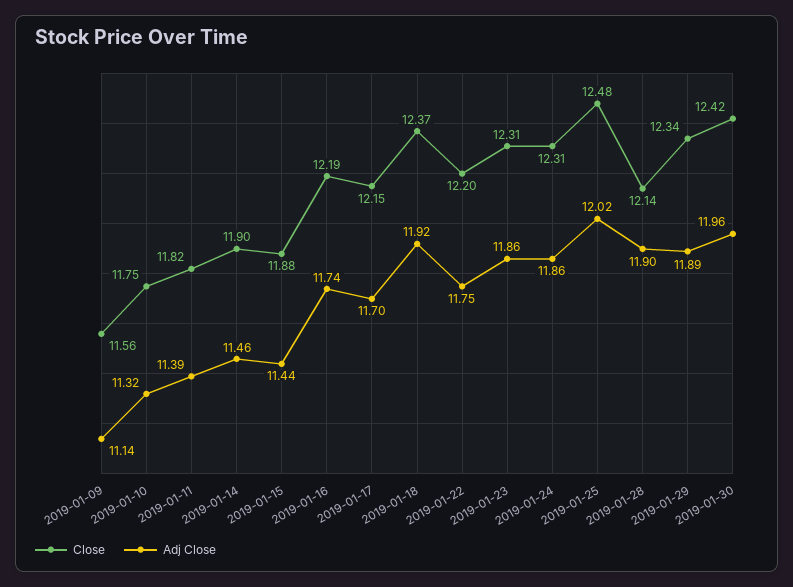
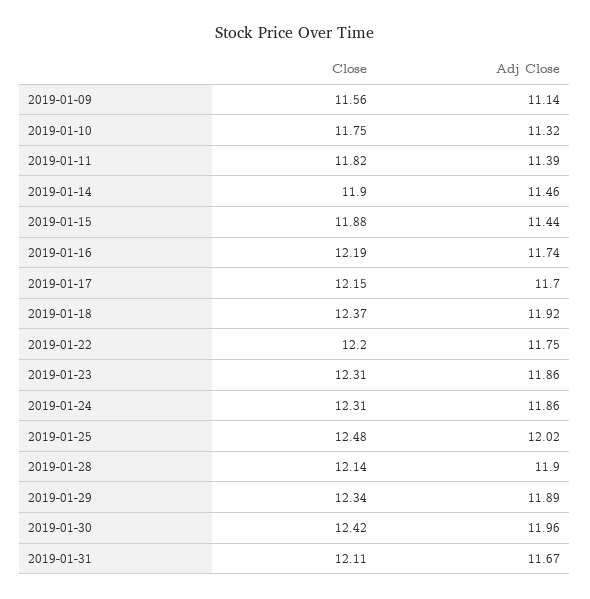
Close, 2019-01-31: none -> 12.11
Adj Close, 2019-01-31: none -> 11.67

